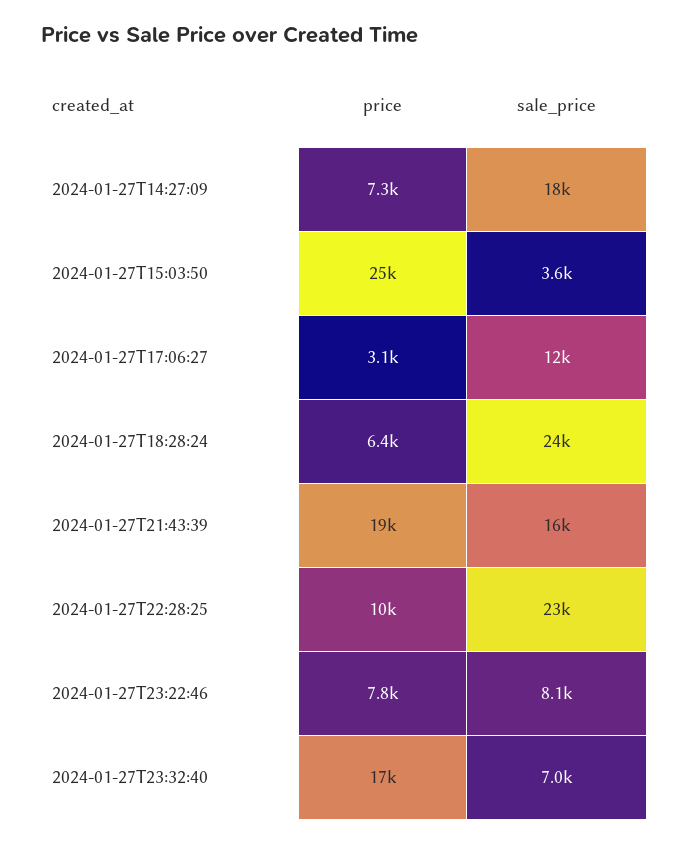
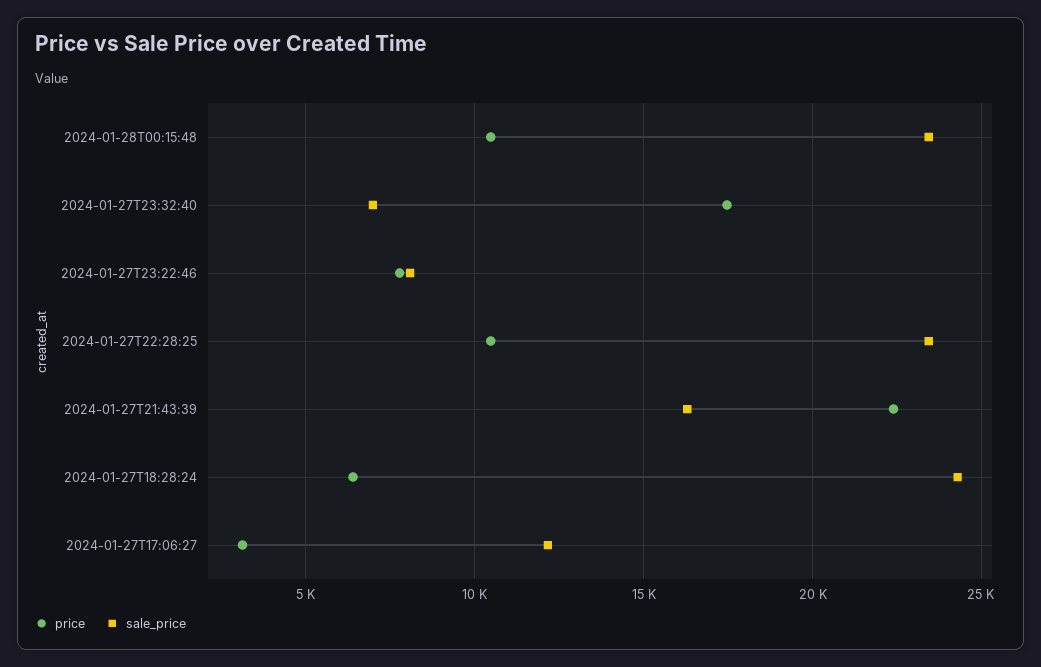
price, 2024-01-27T14:27:09: 7300 -> none
sale_price, 2024-01-27T14:27:09: 18000 -> none
price, 2024-01-27T15:03:50: 25000 -> none
sale_price, 2024-01-27T15:03:50: 3600 -> none
price, 2024-01-27T21:43:39: 19000 -> 22500
price, 2024-01-28T00:15:48: none -> 10500
sale_price, 2024-01-28T00:15:48: none -> 23500

